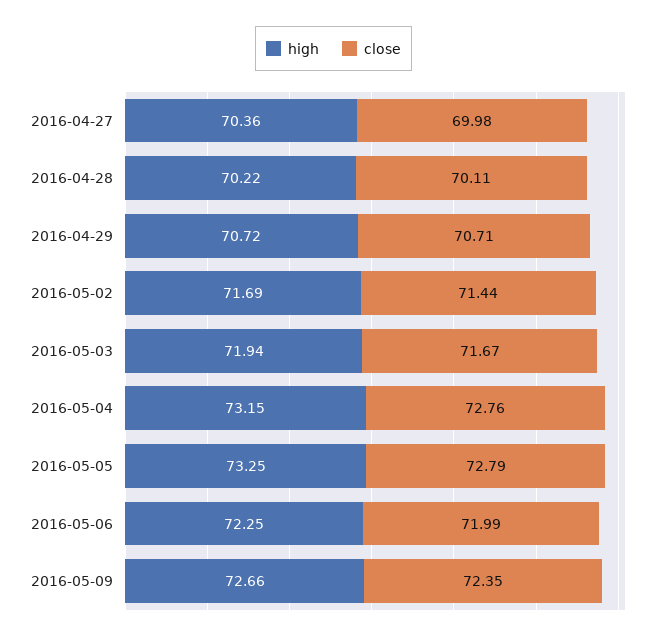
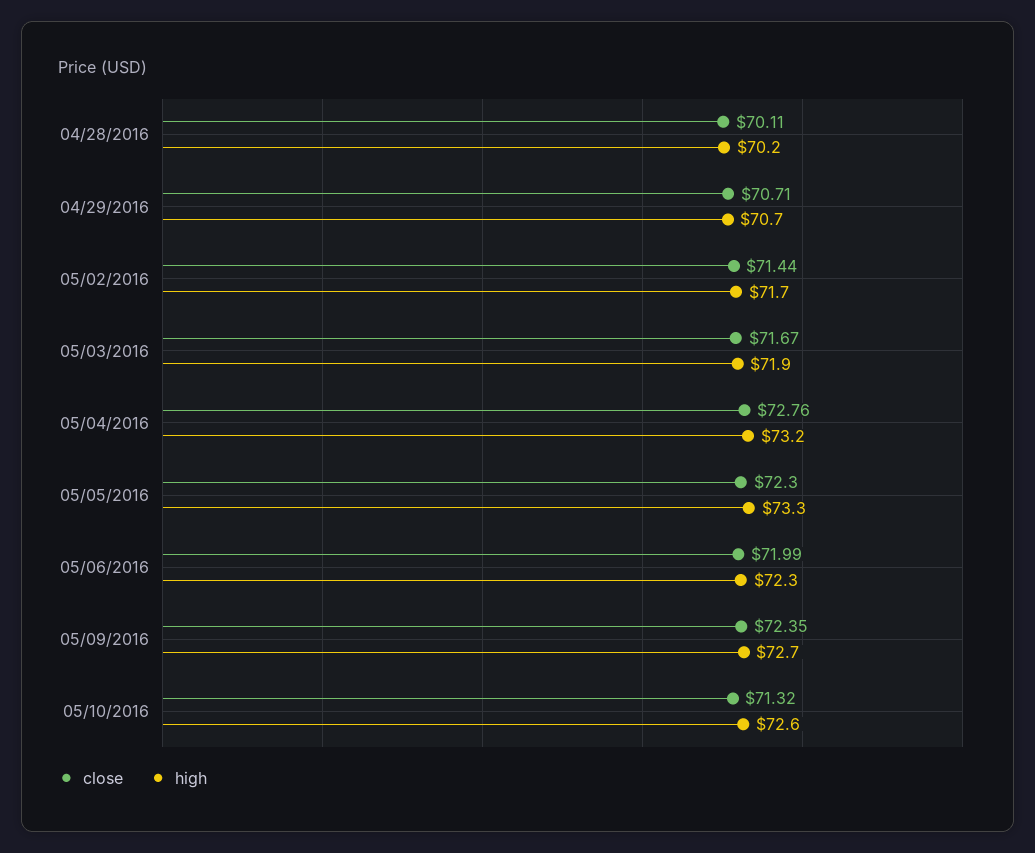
high, 2016-04-27: 70.36 -> none
close, 2016-04-27: 69.98 -> none
close, 2016-05-05: 72.79 -> 72.3
close, 05/10/2016: none -> 71.32
high, 05/10/2016: none -> 72.6

